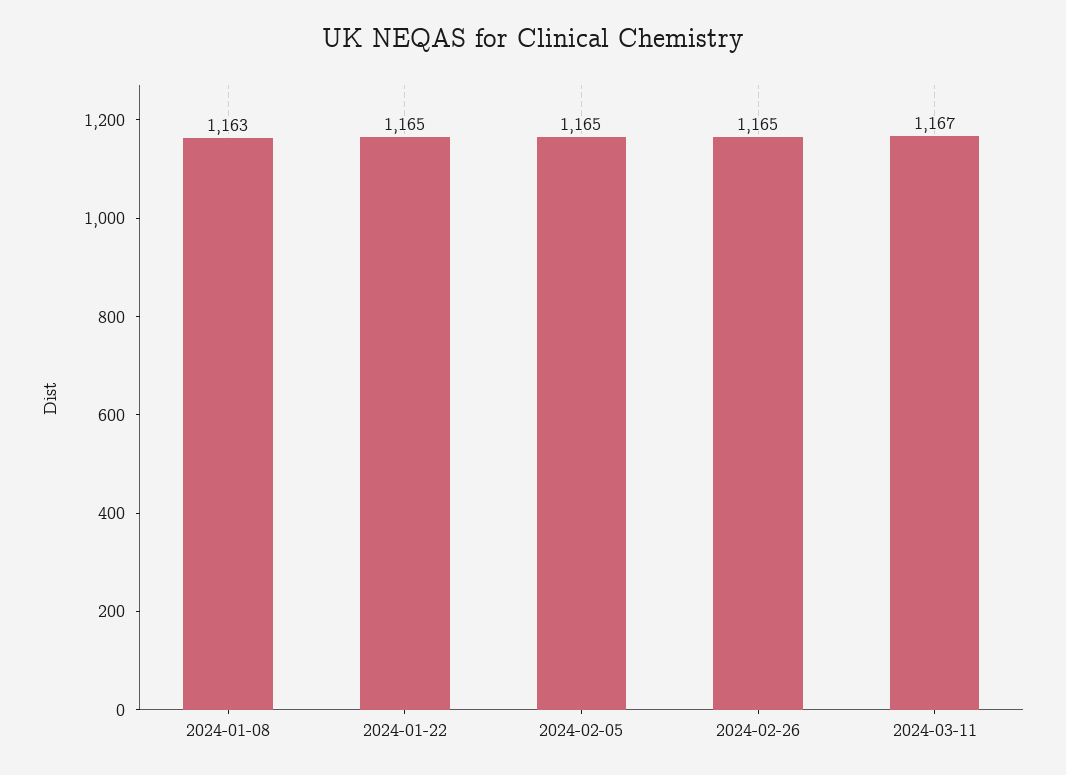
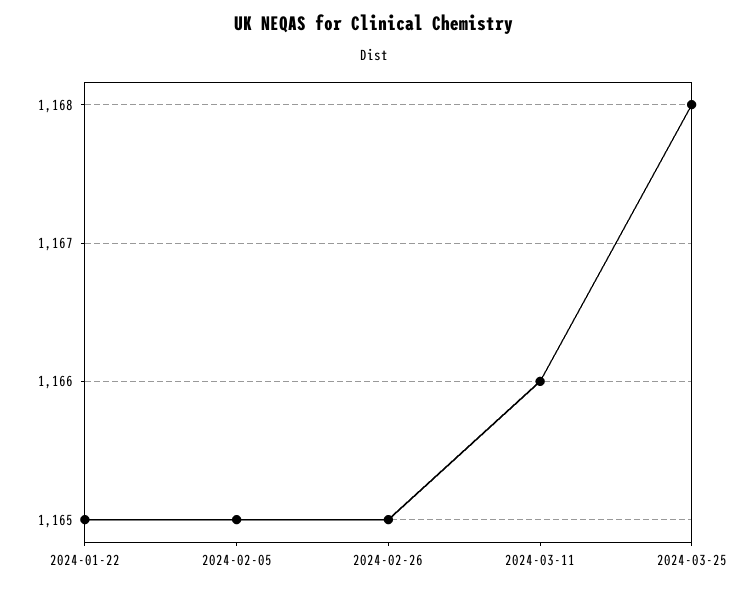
2024-01-08: 1163 -> none
2024-03-11: 1167 -> 1166
2024-03-25: none -> 1168

